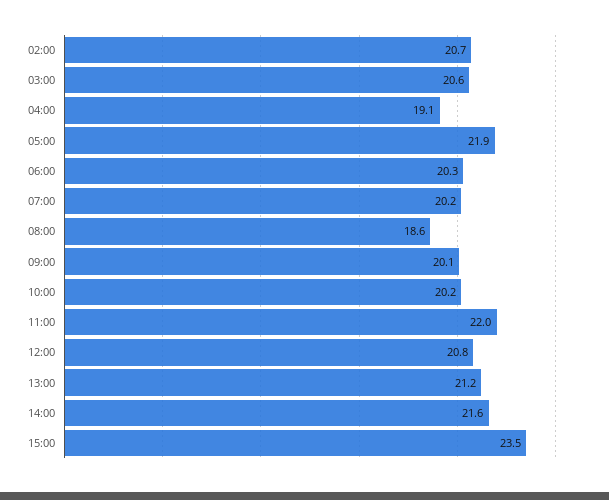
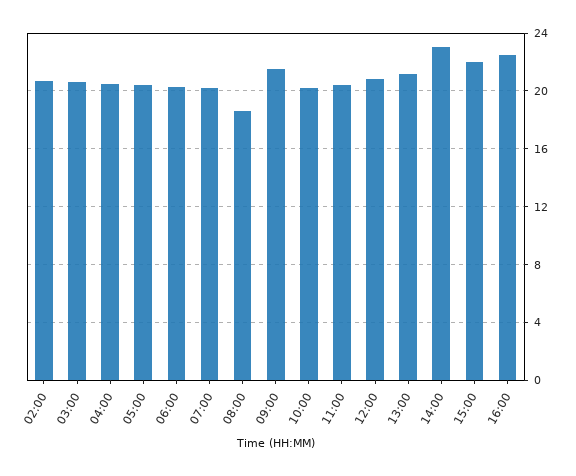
04:00: 19.1 -> 20.5
05:00: 21.9 -> 20.5
09:00: 20.1 -> 21.5
11:00: 22 -> 20.5
14:00: 21.6 -> 23
15:00: 23.5 -> 22
16:00: none -> 22.5

